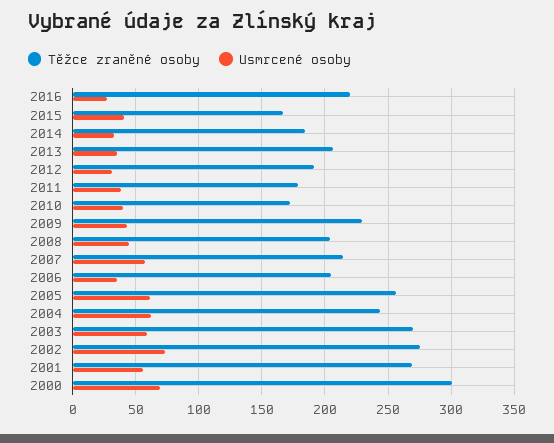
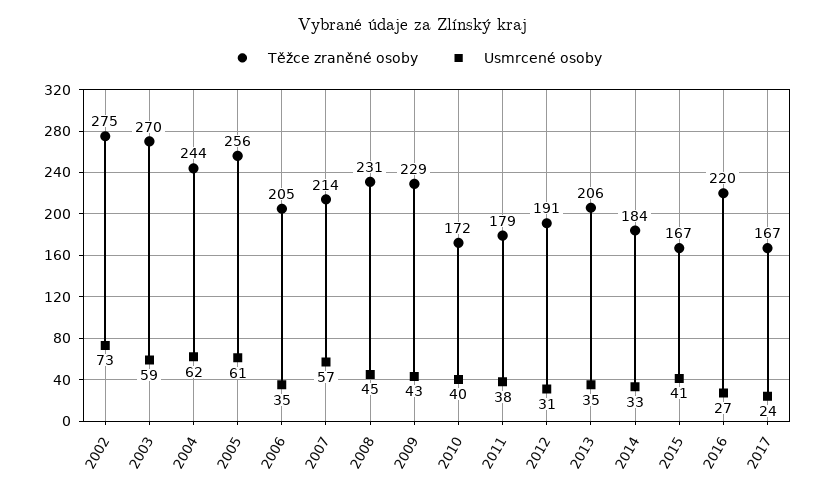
Těžce zraněné osoby, 2008: 205 -> 231
Těžce zraněné osoby, 2001: 270 -> none
Usmrcené osoby, 2001: 55 -> none
Těžce zraněné osoby, 2000: 300 -> none
Usmrcené osoby, 2000: 70 -> none
Těžce zraněné osoby, 2017: none -> 167
Usmrcené osoby, 2017: none -> 24

